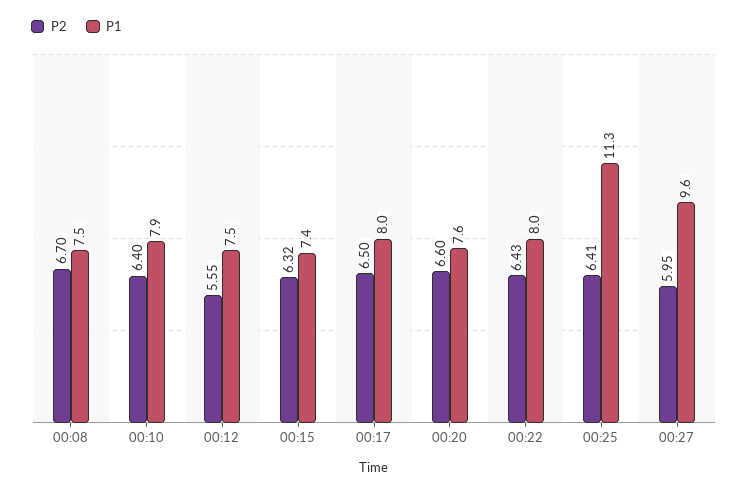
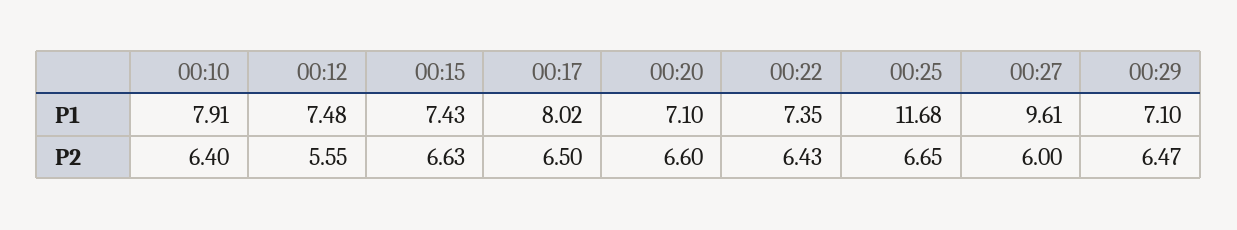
P2, 00:08: 6.7 -> none
P1, 00:08: 7.5 -> none
P2, 00:15: 6.32 -> 6.63
P1, 00:20: 7.6 -> 7.1
P1, 00:22: 8 -> 7.35
P2, 00:25: 6.41 -> 6.65
P1, 00:25: 11.3 -> 11.68
P2, 00:27: 5.95 -> 6
P1, 00:29: none -> 7.1
P2, 00:29: none -> 6.47

